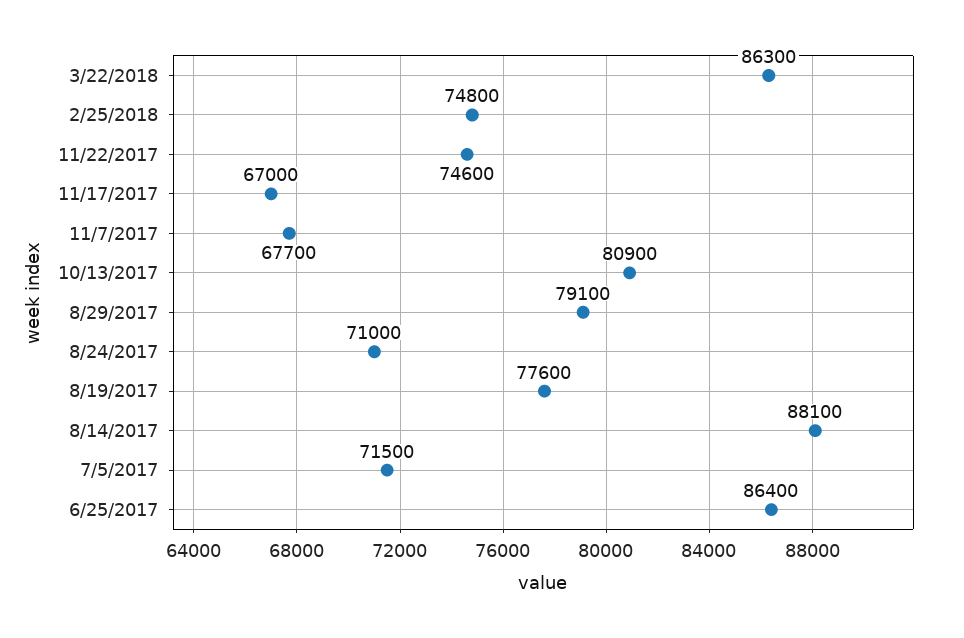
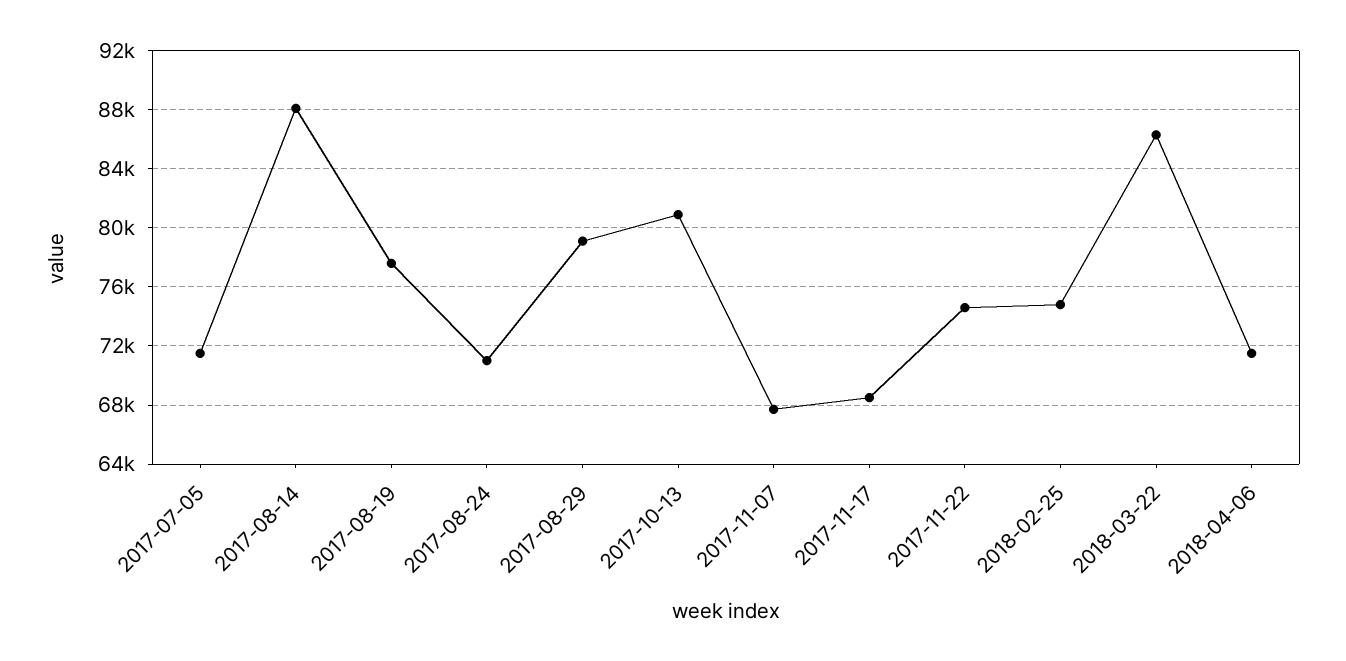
11/17/2017: 67000 -> 68500
6/25/2017: 86400 -> none
2018-04-06: none -> 71500

